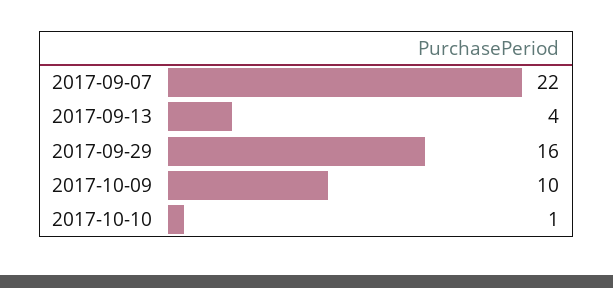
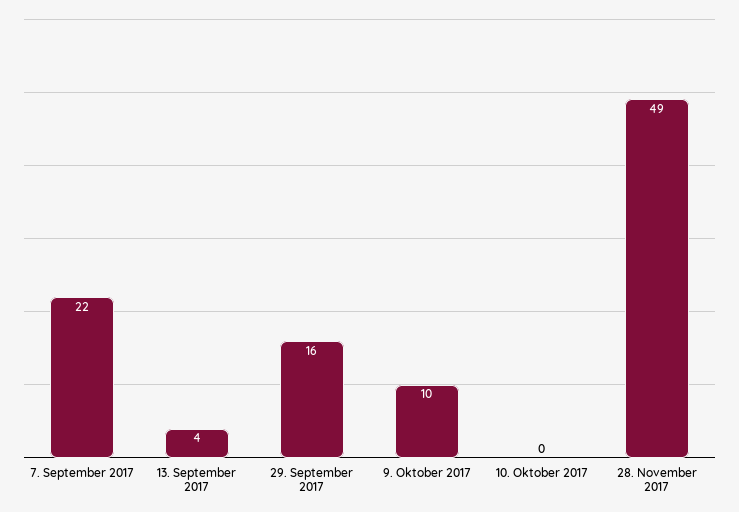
2017-10-10: 1 -> 0
28. November 2017: none -> 49

